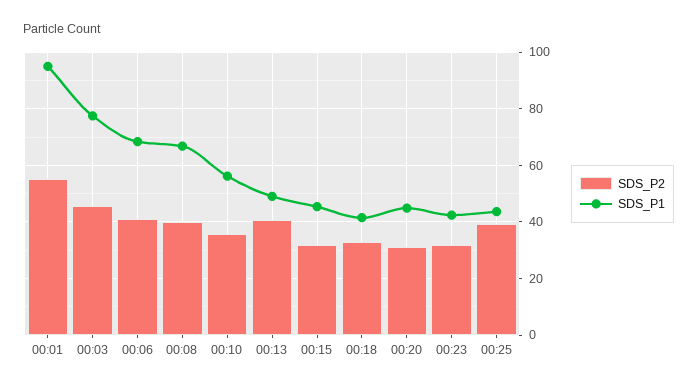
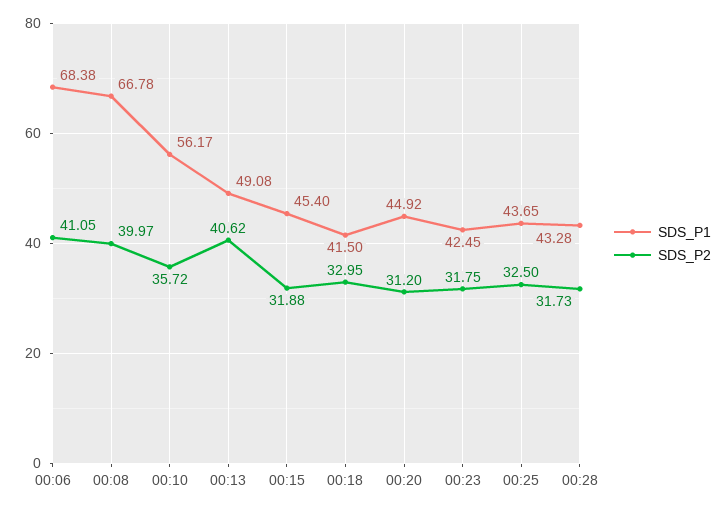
SDS_P2, 00:01: 55 -> none
SDS_P1, 00:01: 95 -> none
SDS_P2, 00:03: 45 -> none
SDS_P1, 00:03: 77.5 -> none
SDS_P2, 00:25: 40 -> 32.5
SDS_P1, 00:28: none -> 43.28
SDS_P2, 00:28: none -> 31.73

